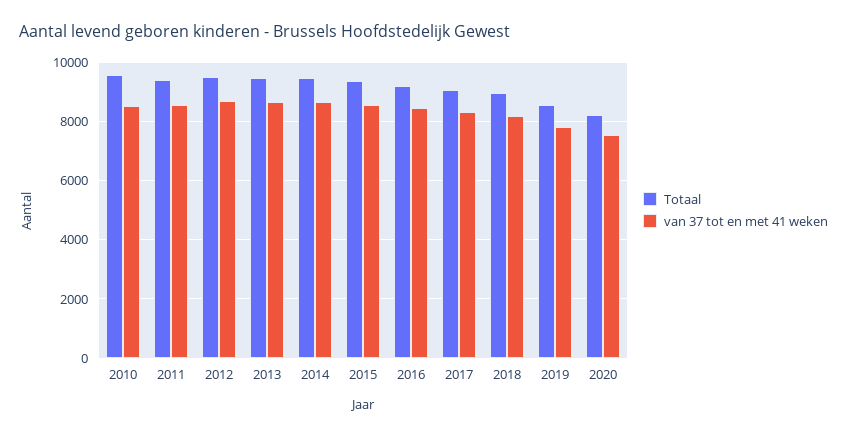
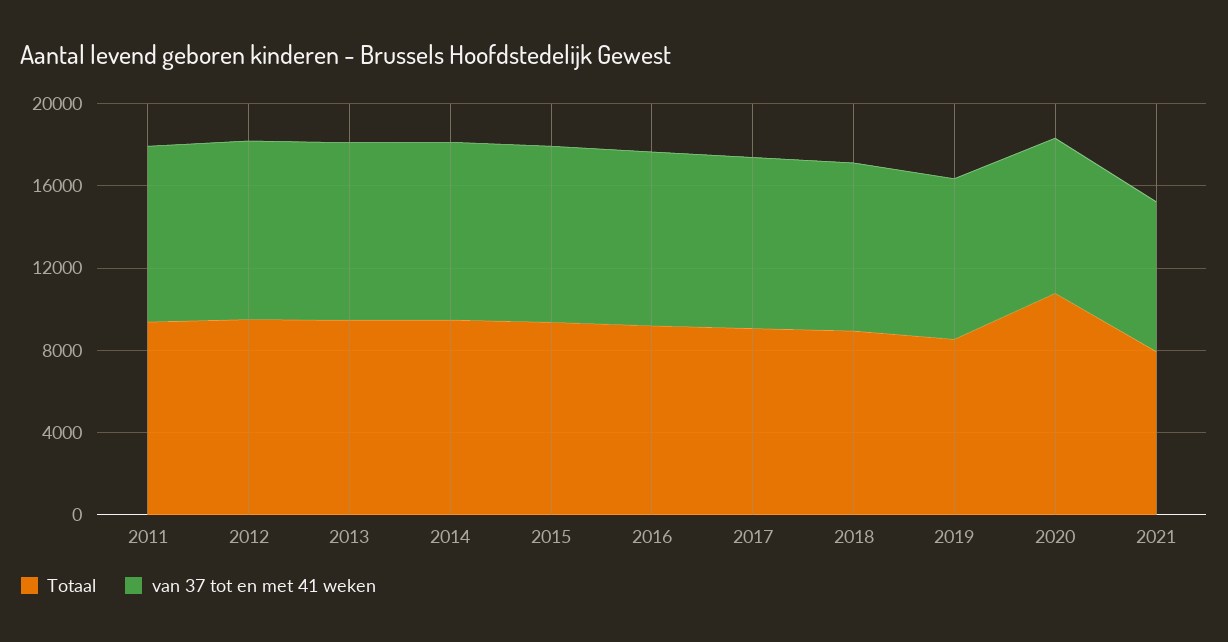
Totaal, 2010: 9500 -> none
van 37 tot en met 41 weken, 2010: 8500 -> none
Totaal, 2020: 8250 -> 11000
Totaal, 2021: none -> 8000
van 37 tot en met 41 weken, 2021: none -> 7000

